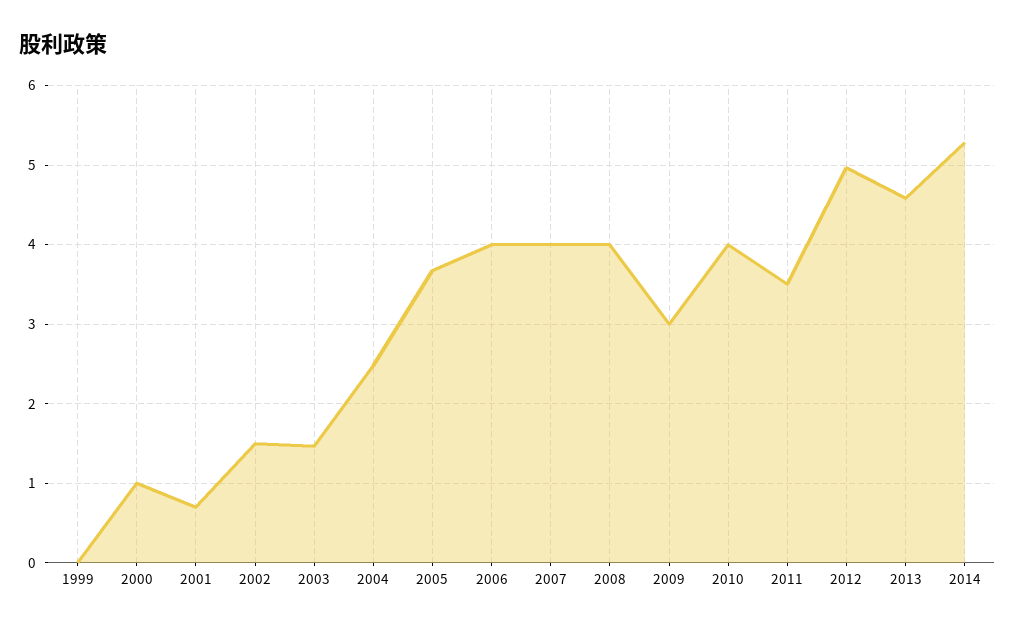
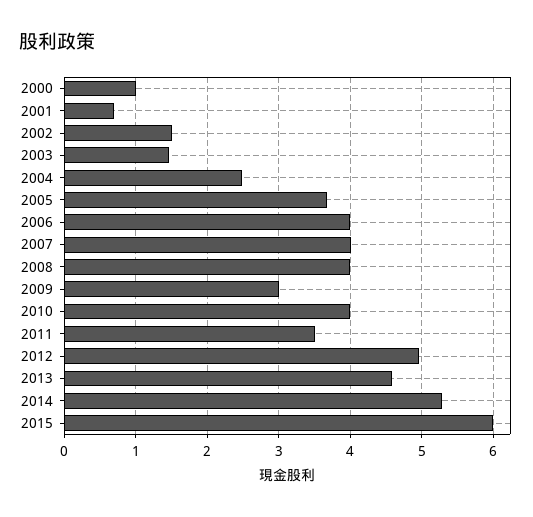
1999: 0 -> none
2015: none -> 6

